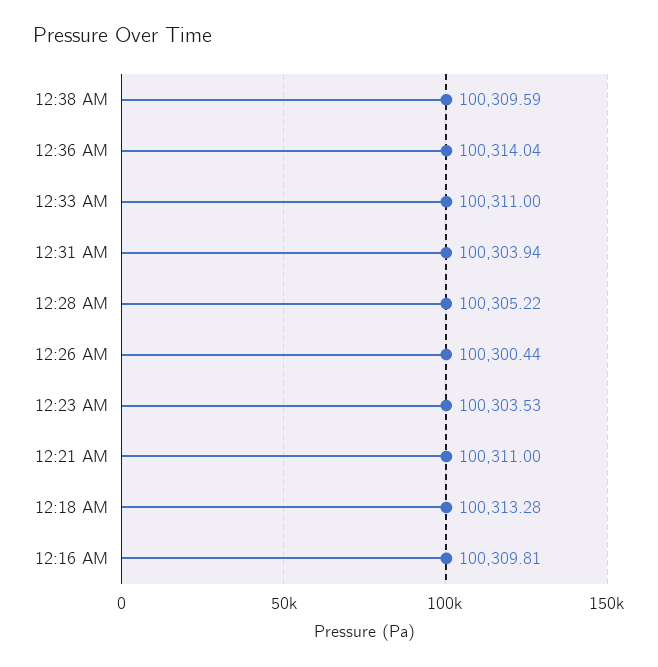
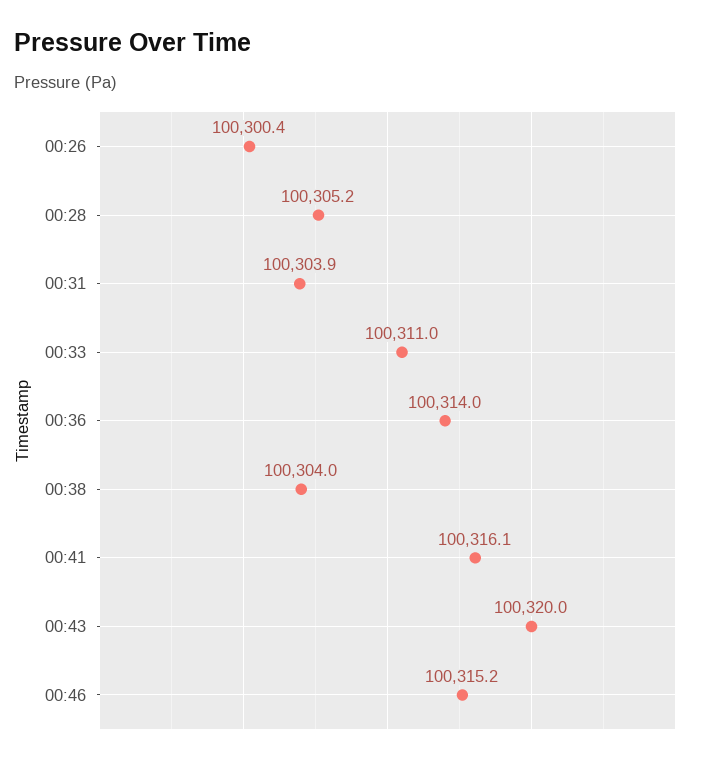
12:38 AM: 100309.59 -> 100304
12:23 AM: 100303.53 -> none
12:21 AM: 100311 -> none
12:18 AM: 100313.28 -> none
12:16 AM: 100309.81 -> none
00:41: none -> 100316.1
00:43: none -> 100320
00:46: none -> 100315.2

